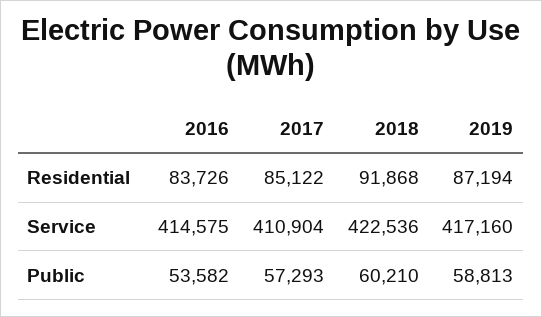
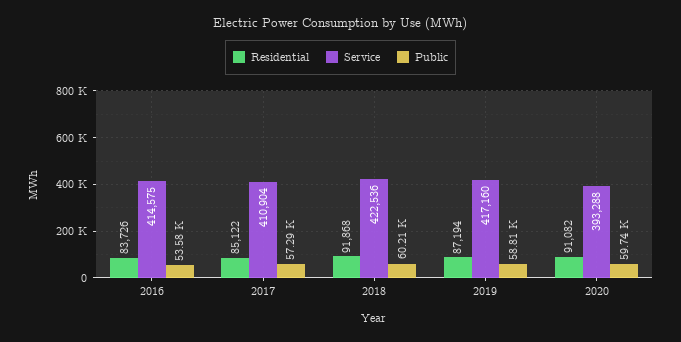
Residential, 2020: none -> 91082
Service, 2020: none -> 393288
Public, 2020: none -> 59740

